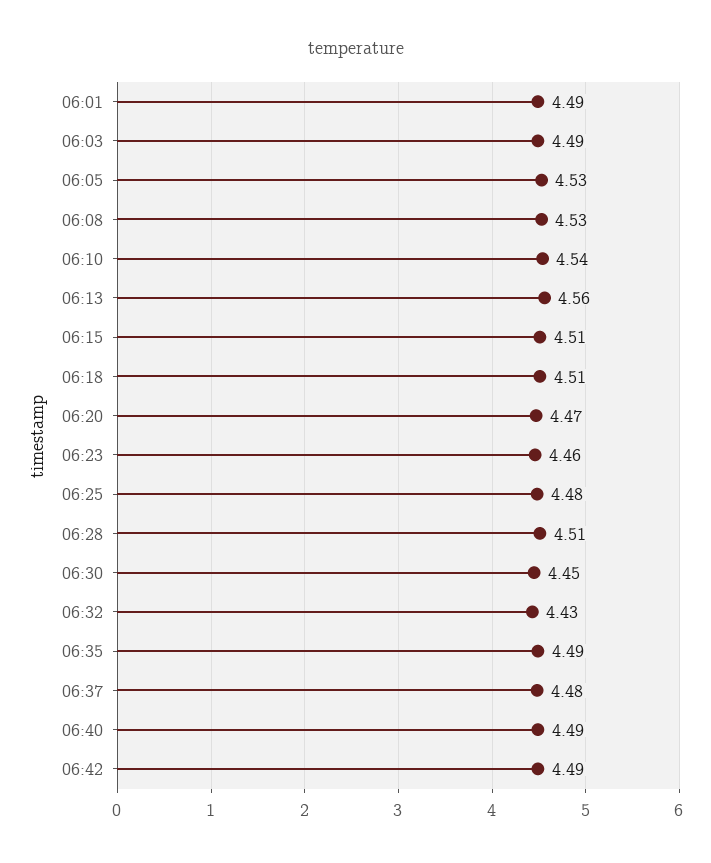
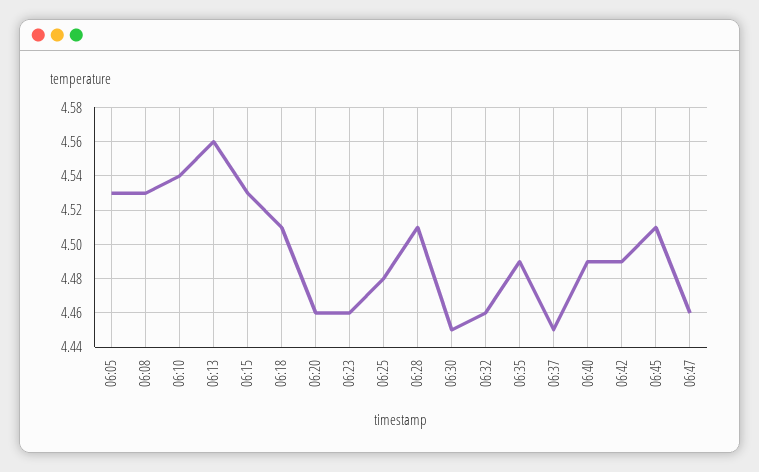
06:01: 4.49 -> none
06:03: 4.49 -> none
06:15: 4.51 -> 4.53
06:20: 4.47 -> 4.46
06:32: 4.43 -> 4.46
06:37: 4.48 -> 4.45
06:45: none -> 4.51
06:47: none -> 4.46

